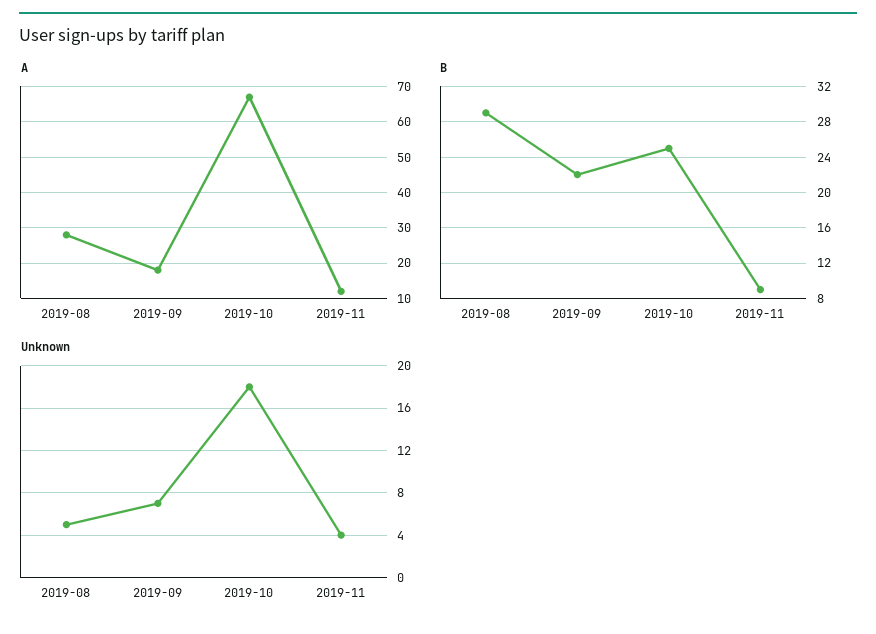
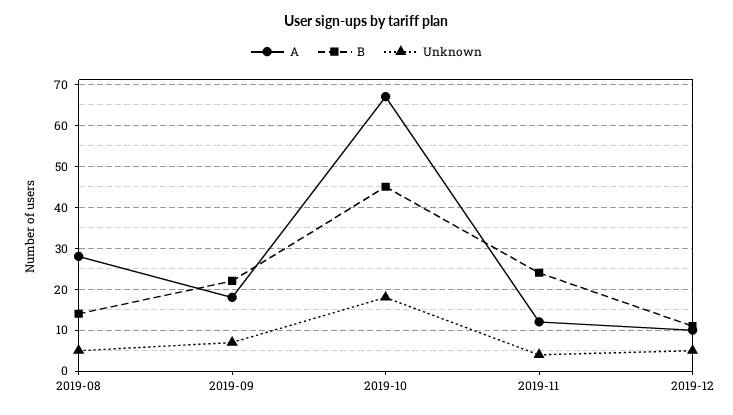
B, 2019-08: 29 -> 15
B, 2019-10: 25 -> 45
B, 2019-11: 9 -> 25
A, 2019-12: none -> 10
B, 2019-12: none -> 10
Unknown, 2019-12: none -> 5

